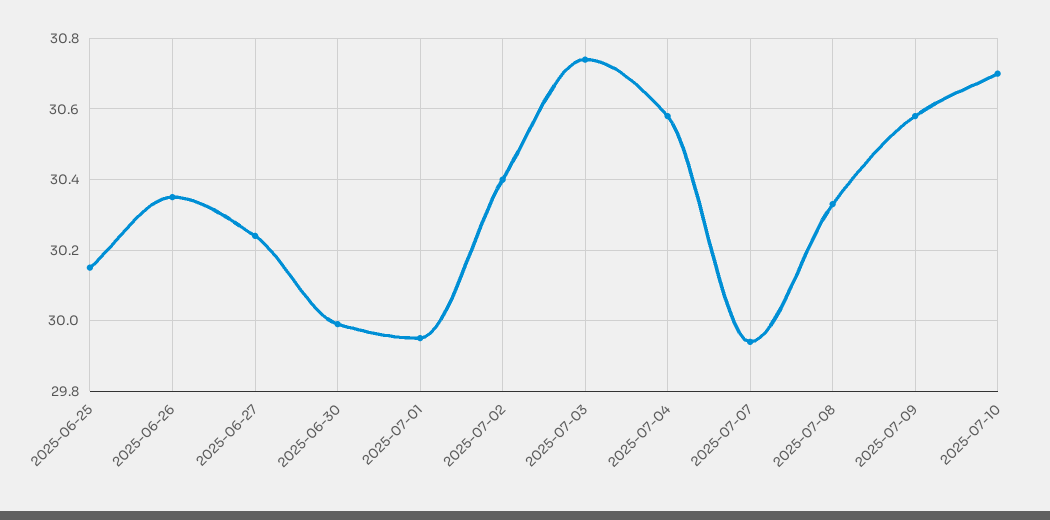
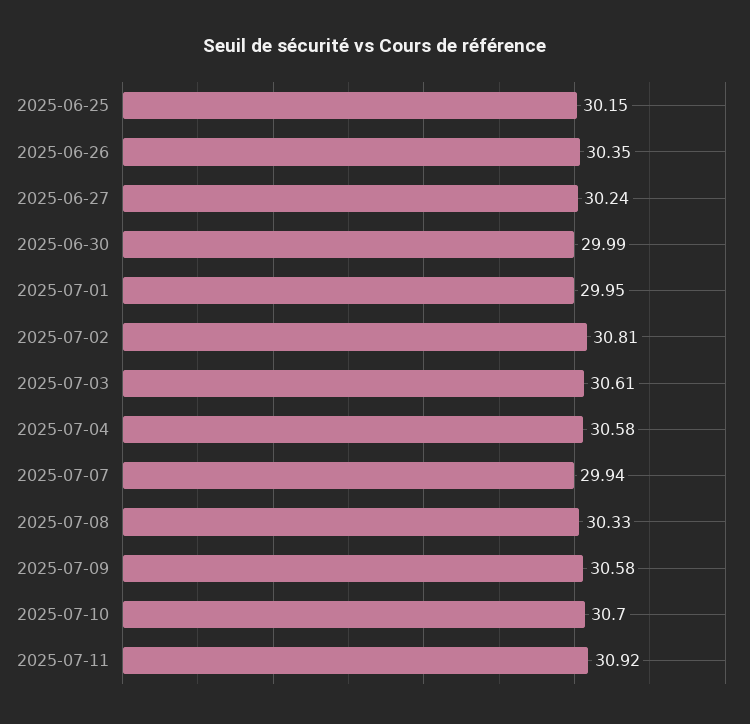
2025-07-02: 30.4 -> 30.81
2025-07-03: 30.75 -> 30.61
2025-07-11: none -> 30.92

